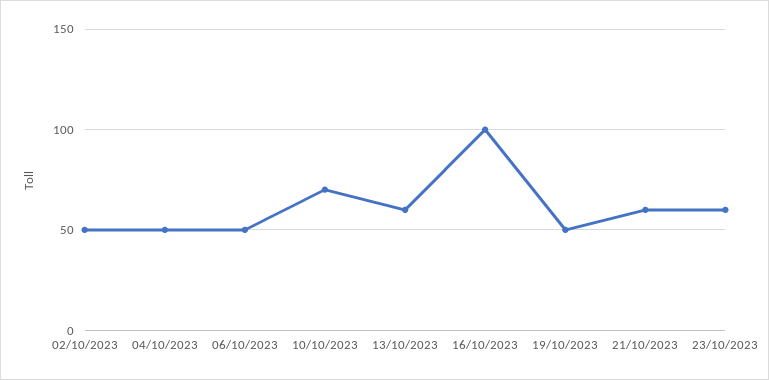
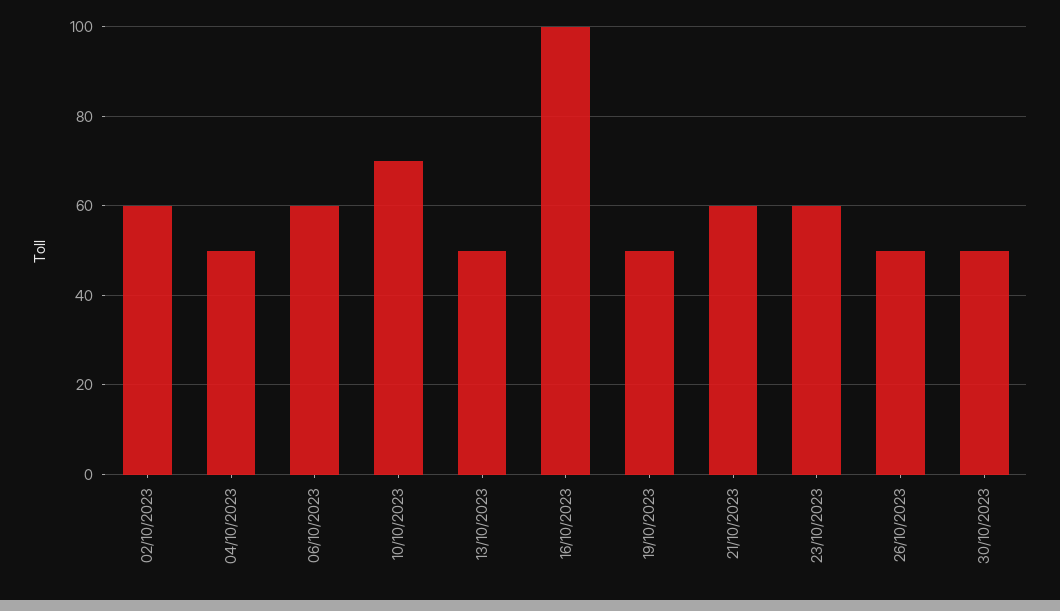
02/10/2023: 50 -> 60
06/10/2023: 50 -> 60
13/10/2023: 60 -> 50
26/10/2023: none -> 50
30/10/2023: none -> 50

